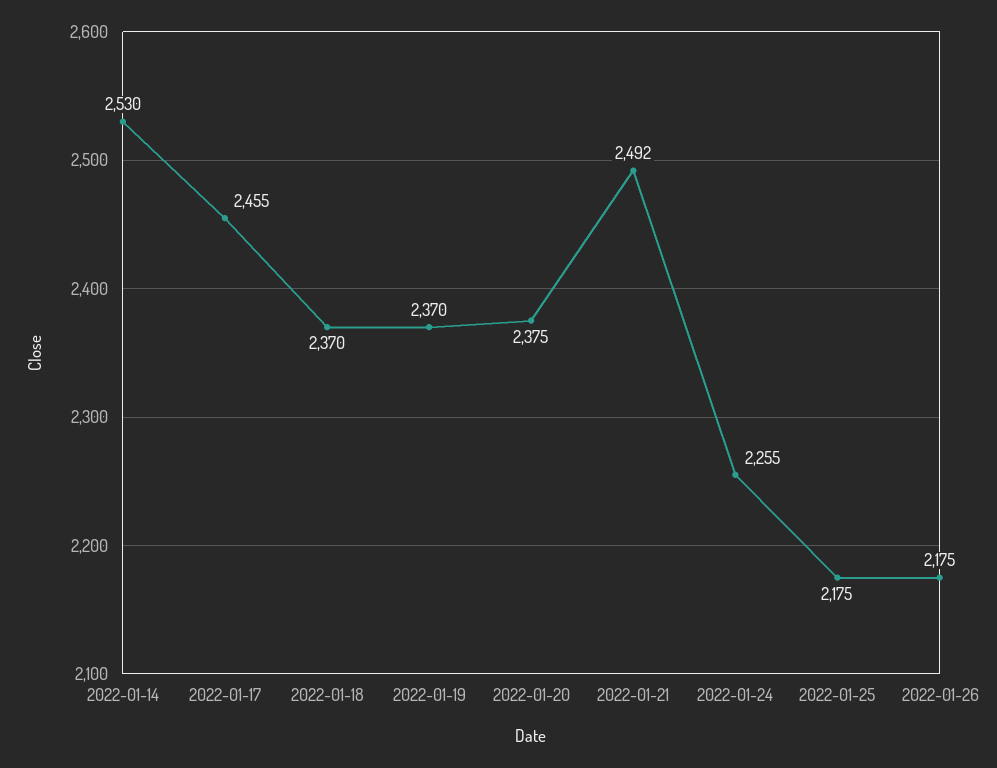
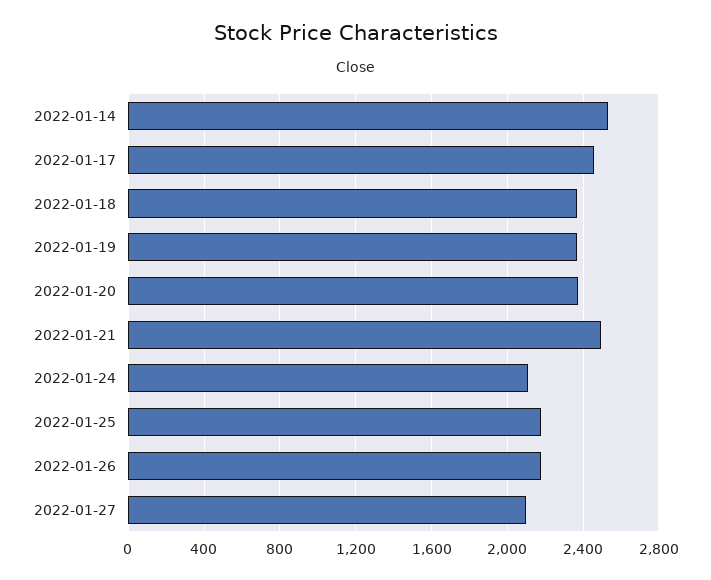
2022-01-24: 2255 -> 2100
2022-01-27: none -> 2100

